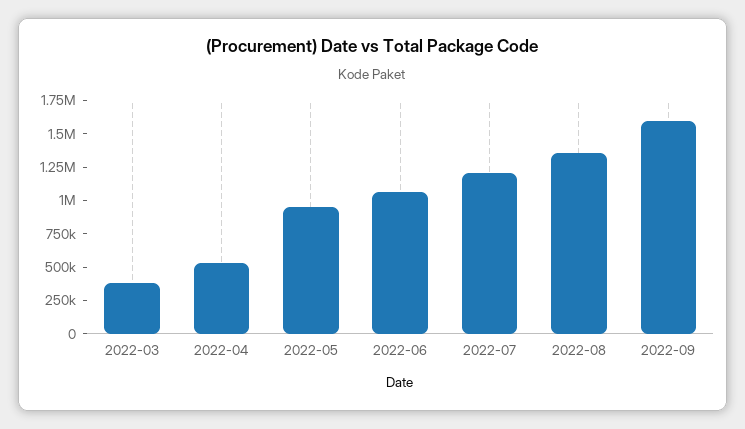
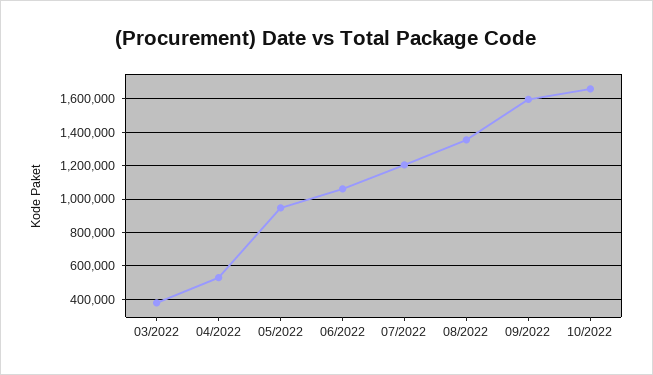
10/2022: none -> 1650000

